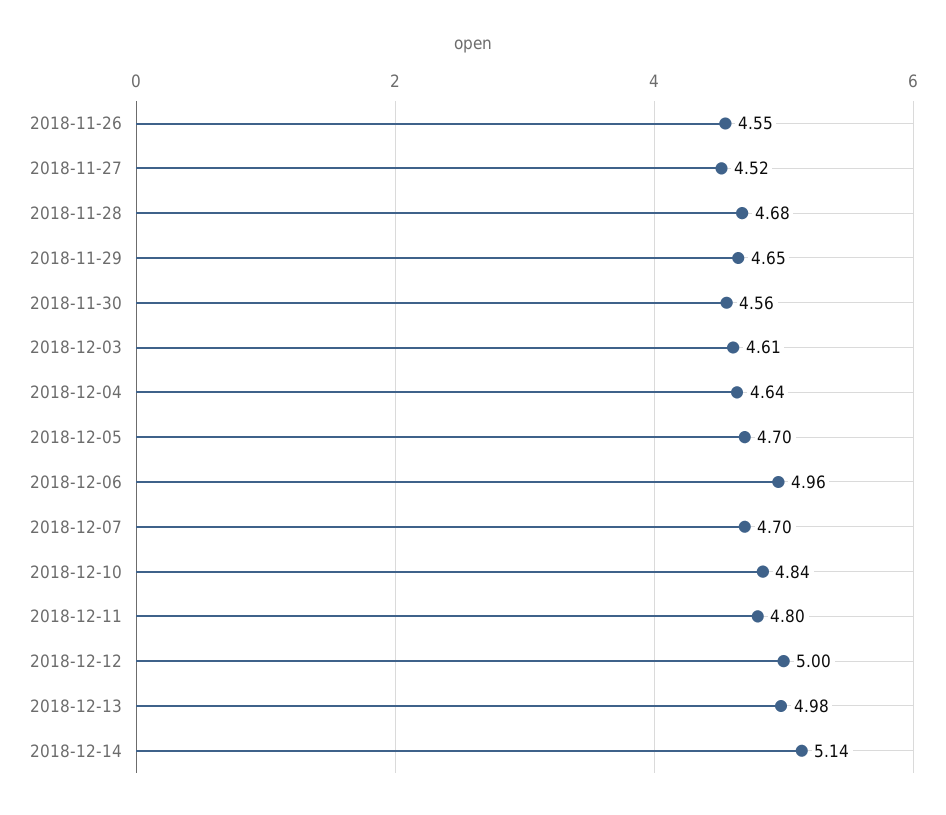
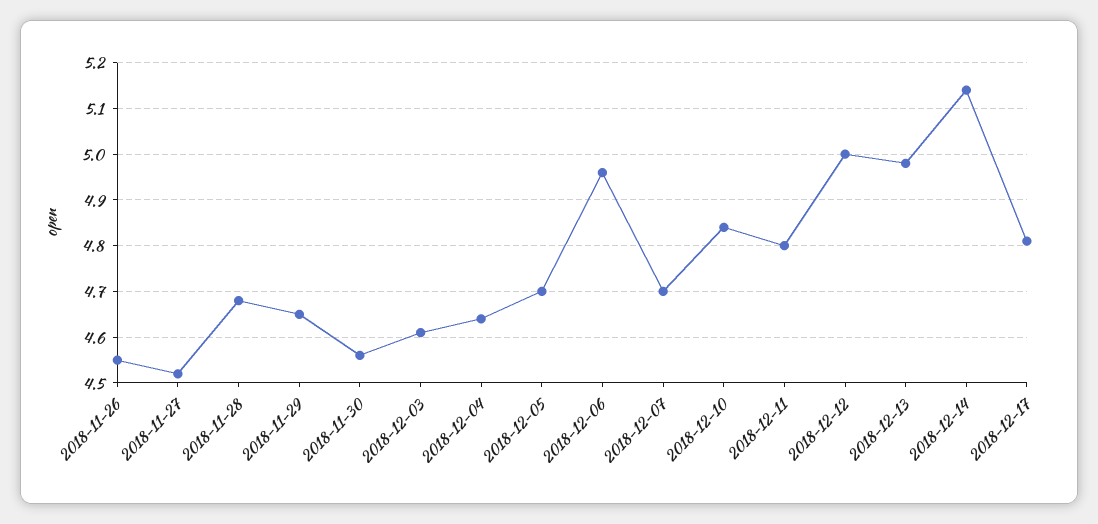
2018-12-17: none -> 4.8

